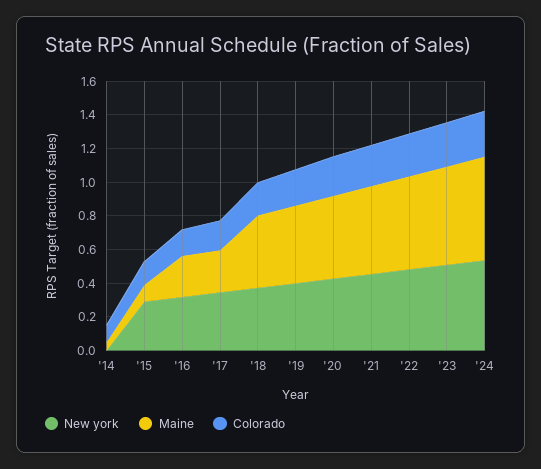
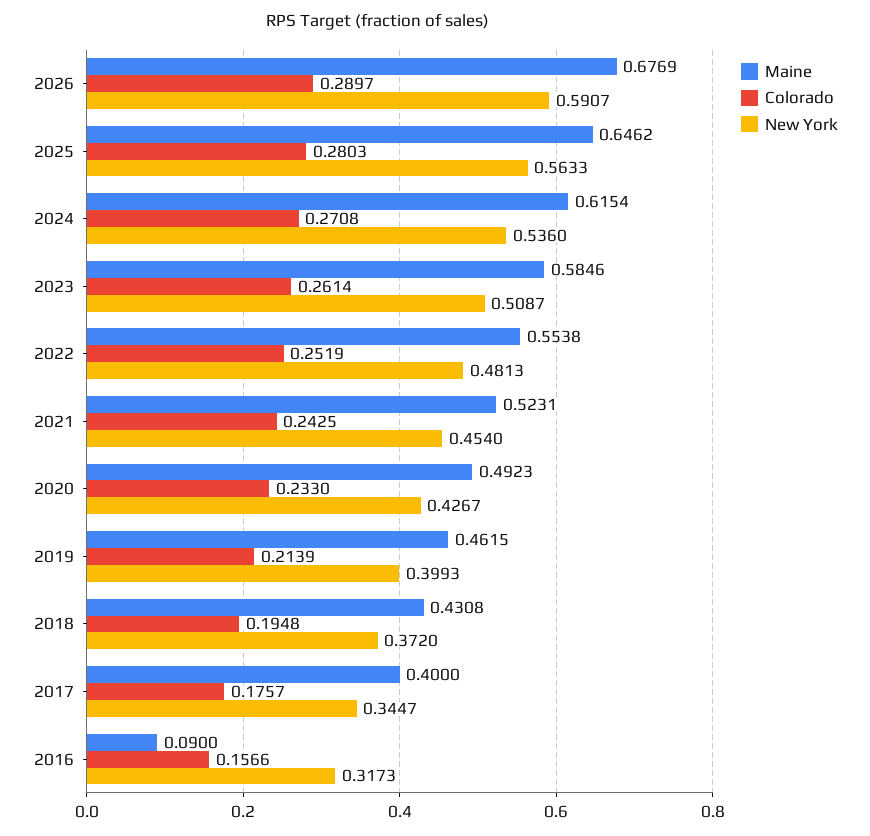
New york, '14: 0 -> none
Maine, '14: 0.05 -> none
Colorado, '14: 0.1 -> none
New york, '15: 0.3 -> none
Maine, '15: 0.1 -> none
Colorado, '15: 0.15 -> none
Maine, '16: 0.25 -> 0.09
Maine, '17: 0.25 -> 0.4
Maine, 2026: none -> 0.6769
Colorado, 2026: none -> 0.2897
New york, 2026: none -> 0.5907
Maine, 2025: none -> 0.6462
Colorado, 2025: none -> 0.2803
New york, 2025: none -> 0.5633

